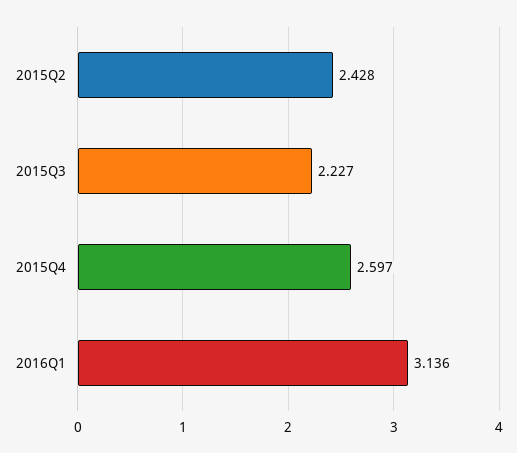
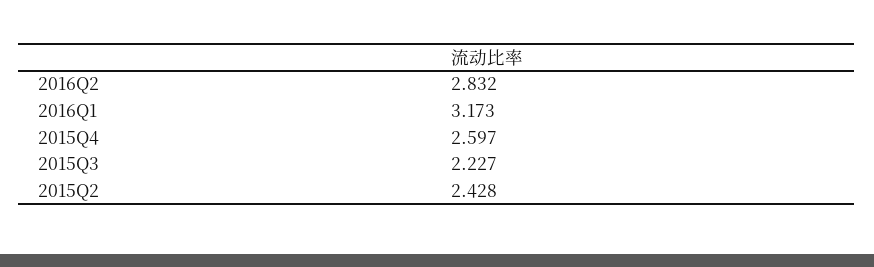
2016Q1: 3.136 -> 3.173
2016Q2: none -> 2.832

